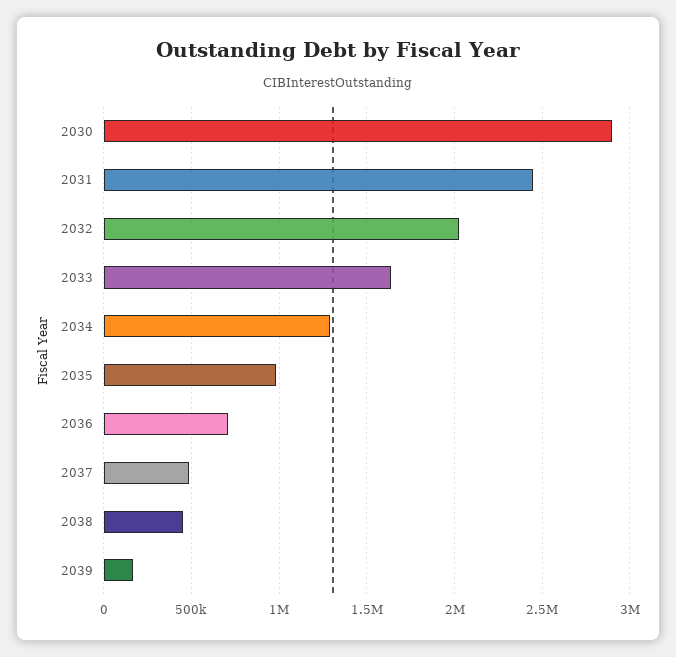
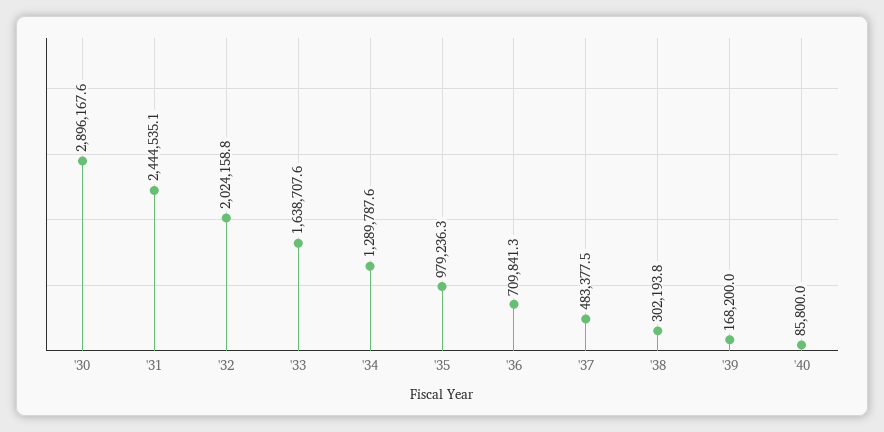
2038: 450000 -> 302193.8
'40: none -> 85800

